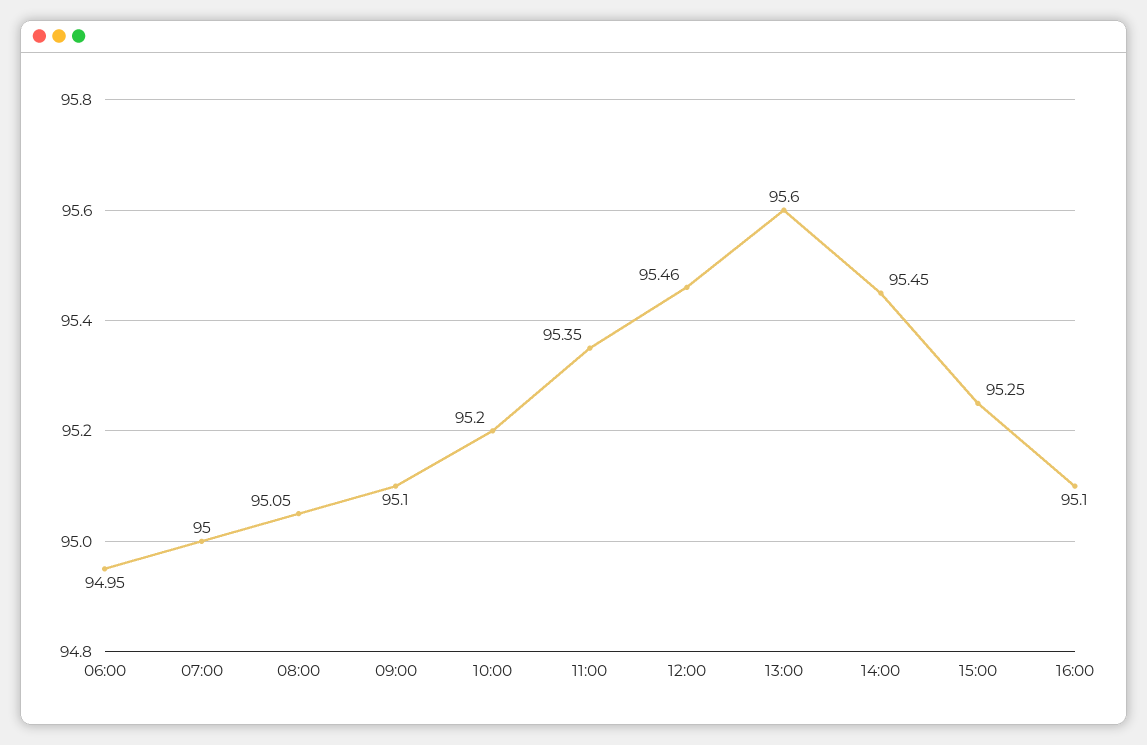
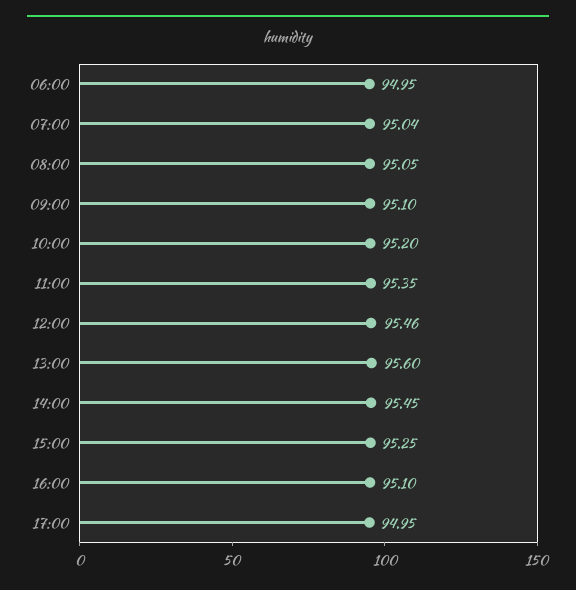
07:00: 95 -> 95.04
17:00: none -> 94.95

